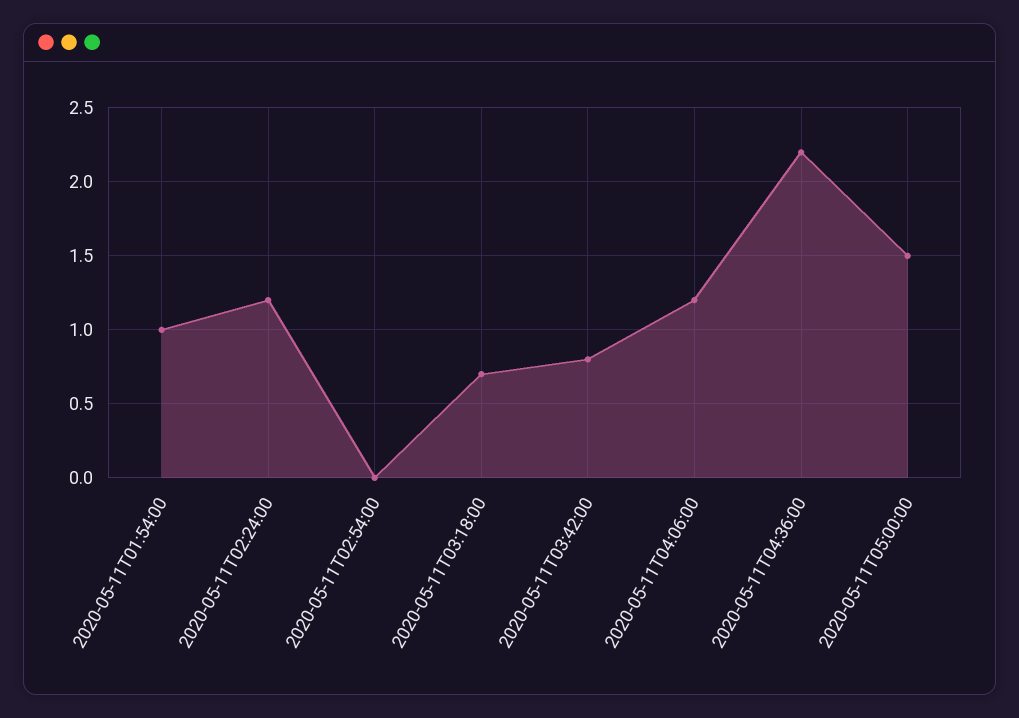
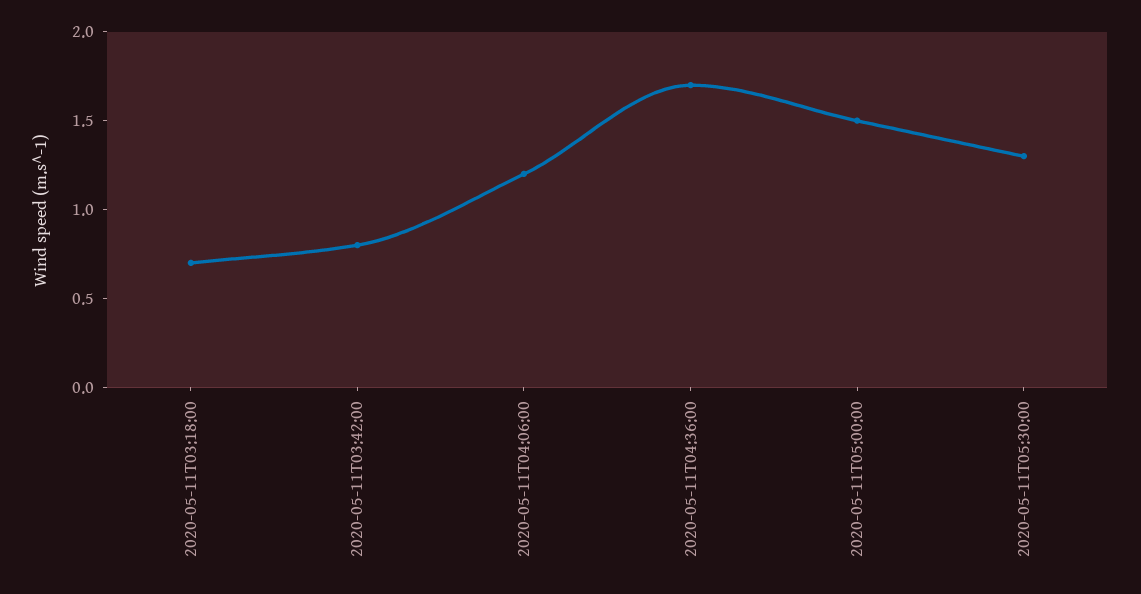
2020-05-11T01:54:00: 1 -> none
2020-05-11T02:24:00: 1.2 -> none
2020-05-11T02:54:00: 0 -> none
2020-05-11T04:36:00: 2.2 -> 1.7
2020-05-11T05:30:00: none -> 1.3

